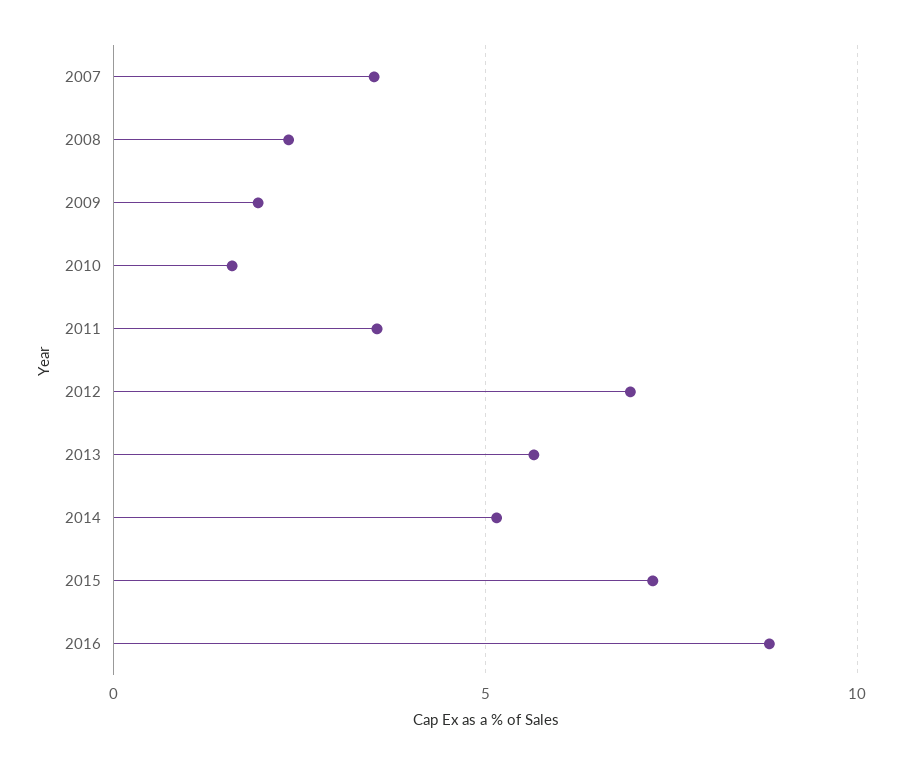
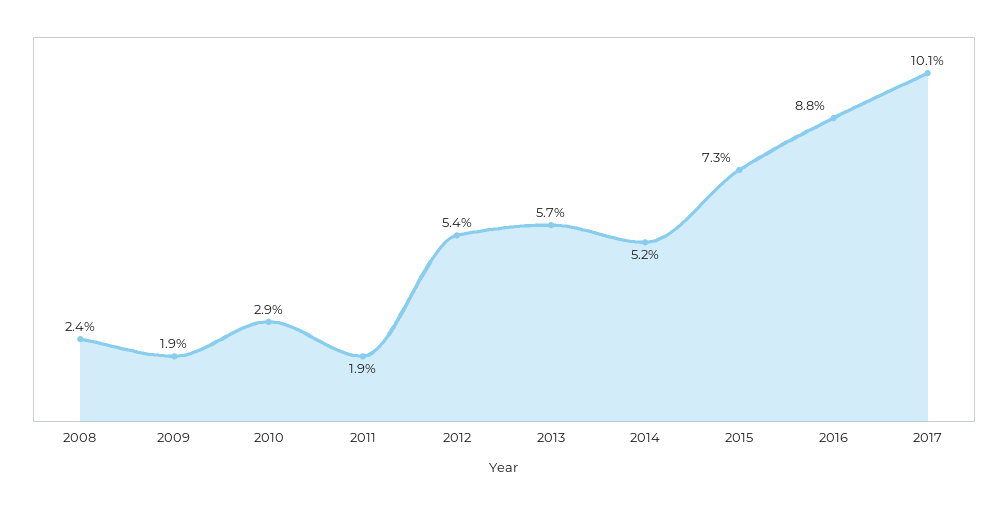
2007: 3.5 -> none
2010: 1.5 -> 2.9
2011: 3.5 -> 1.9
2012: 7 -> 5.4
2017: none -> 10.1

